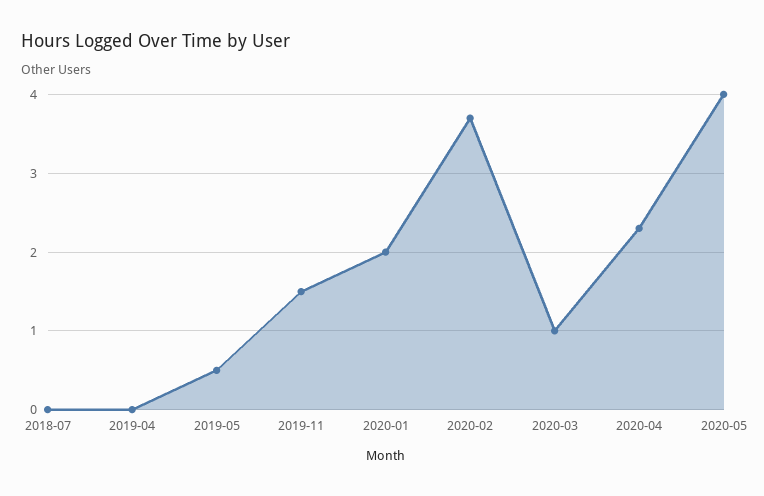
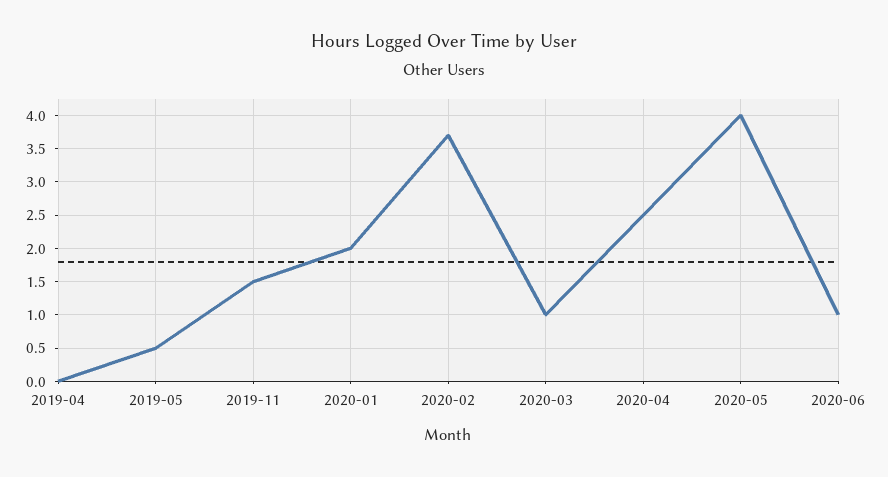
2018-07: 0 -> none
2020-04: 2.3 -> 2.5
2020-06: none -> 1

